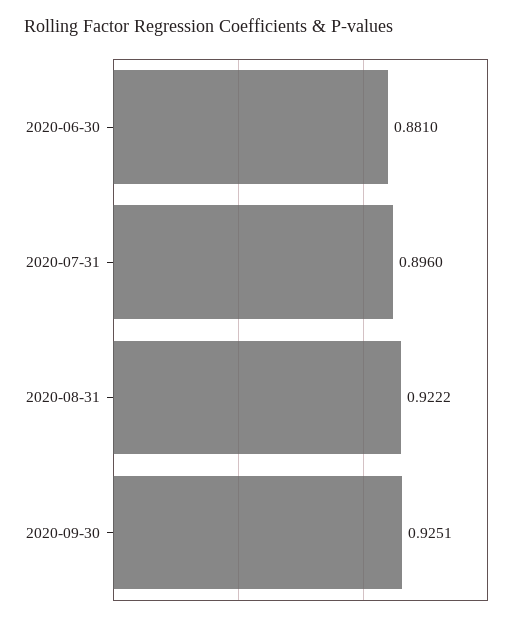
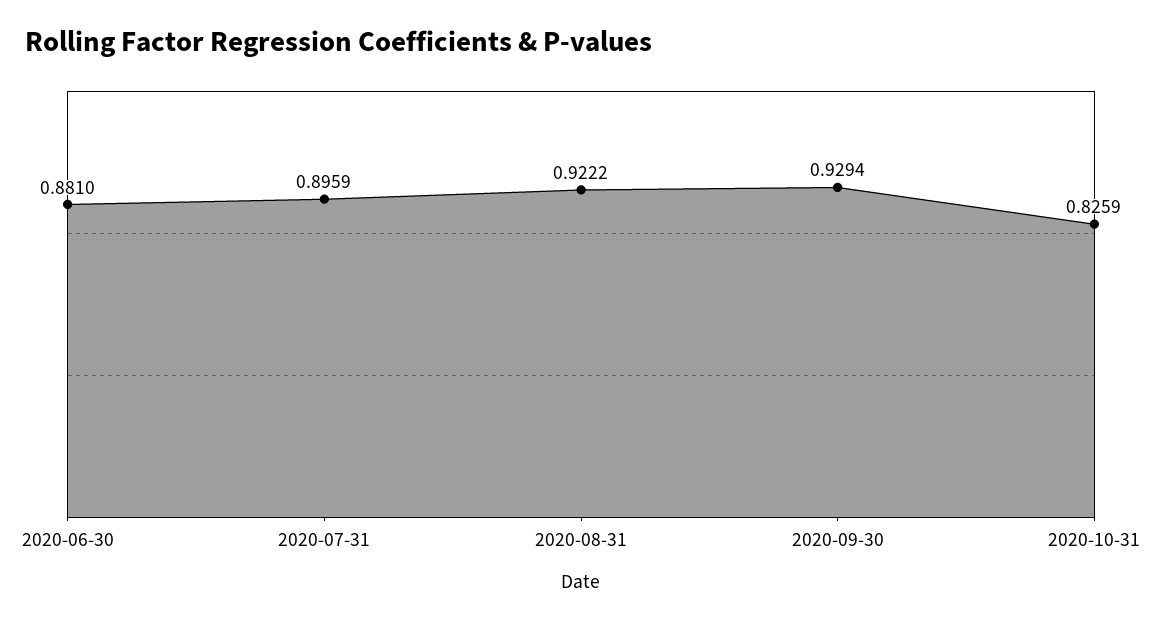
2020-07-31: 0.896 -> 0.8959
2020-09-30: 0.9251 -> 0.9294
2020-10-31: none -> 0.8259

